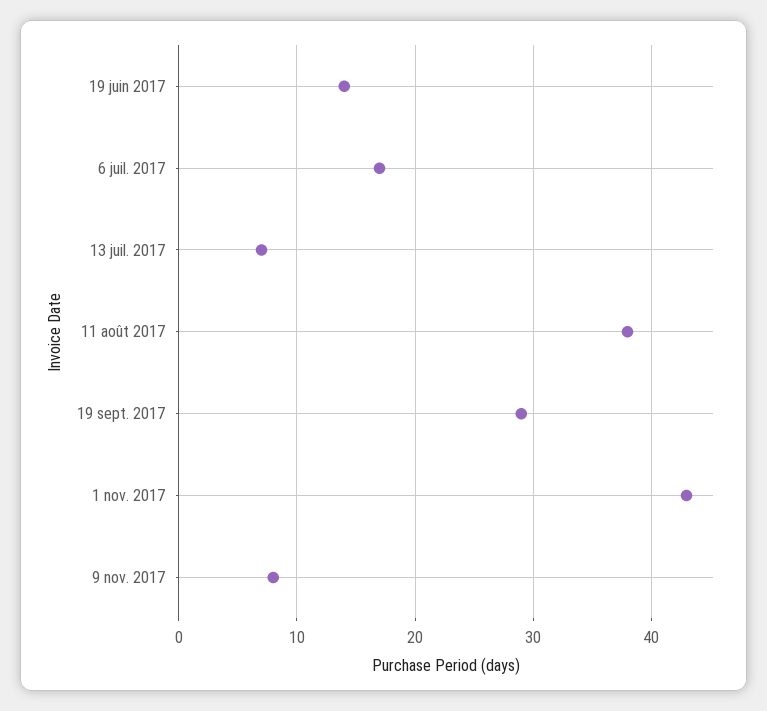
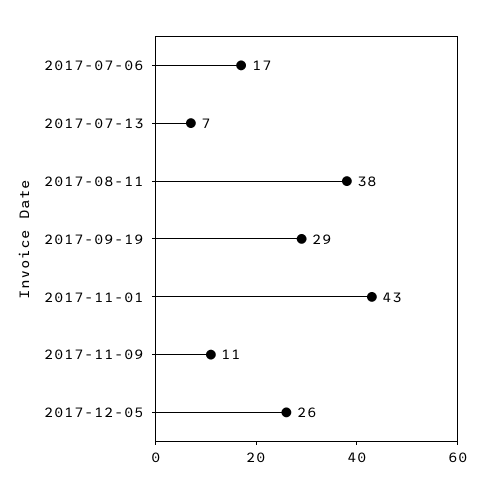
19 juin 2017: 14 -> none
9 nov. 2017: 8 -> 11
2017-12-05: none -> 26

